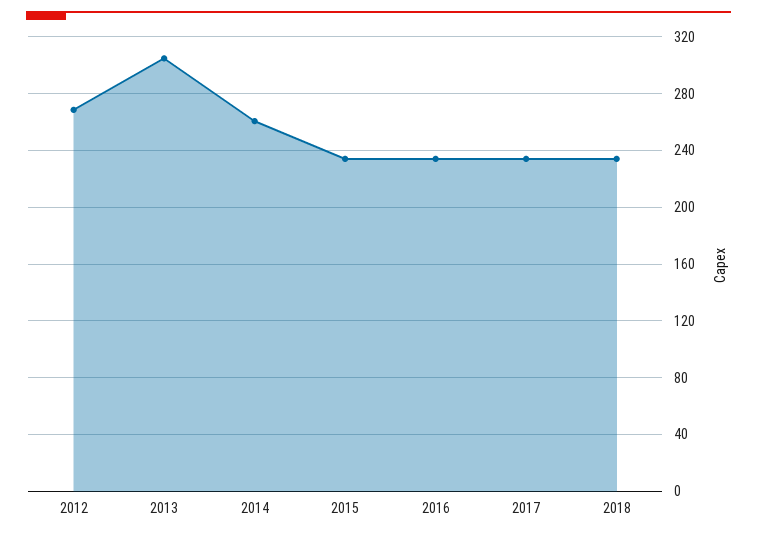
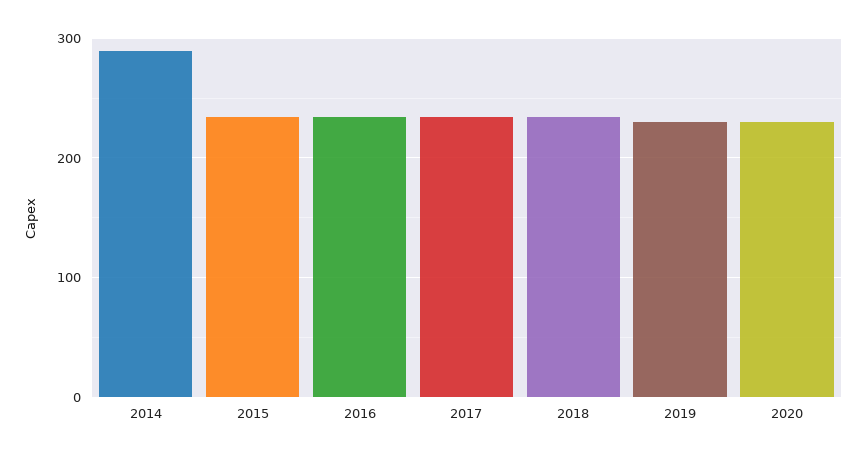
2012: 270 -> none
2013: 305 -> none
2014: 260 -> 290
2019: none -> 230
2020: none -> 230

